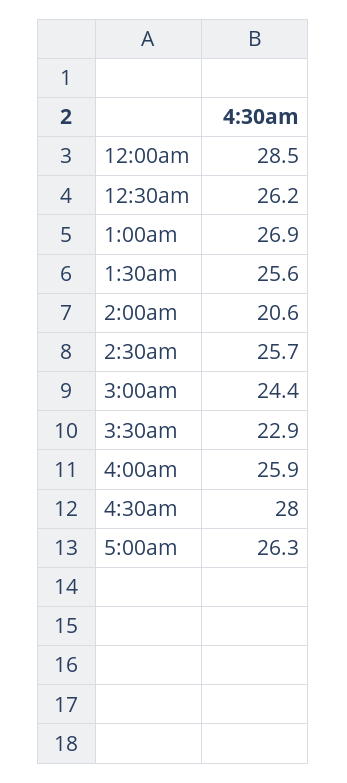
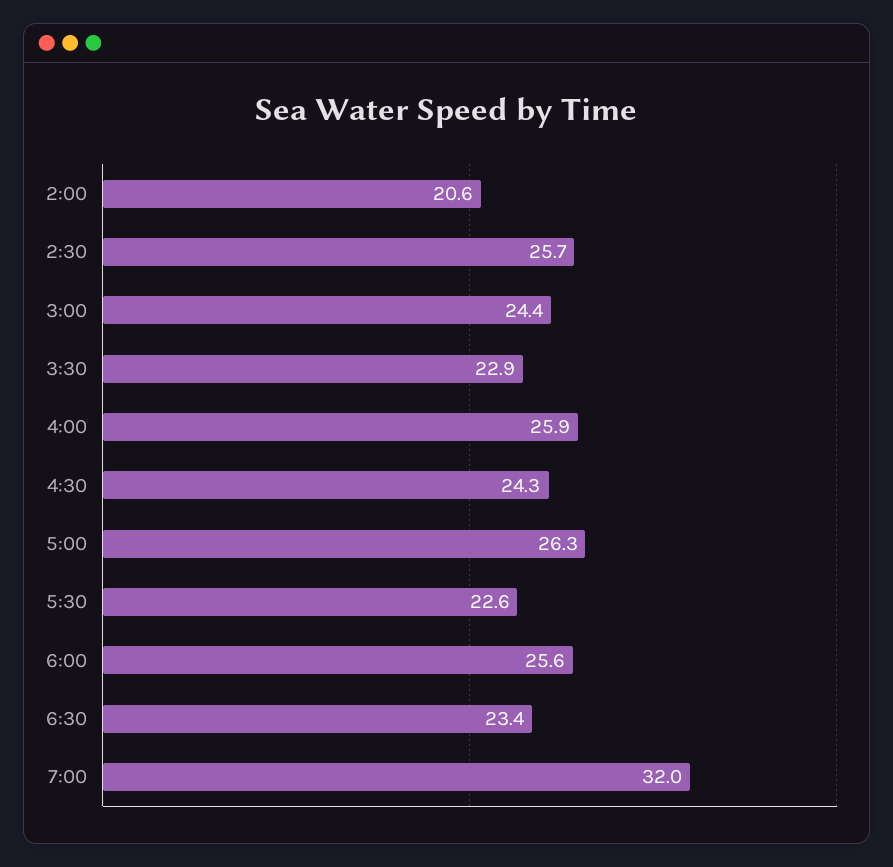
12:00am: 28.5 -> none
12:30am: 26.2 -> none
1:00am: 26.9 -> none
1:30am: 25.6 -> none
4:30am: 28 -> 24.3
5:30: none -> 22.6
6:00: none -> 25.6
6:30: none -> 23.4
7:00: none -> 32

